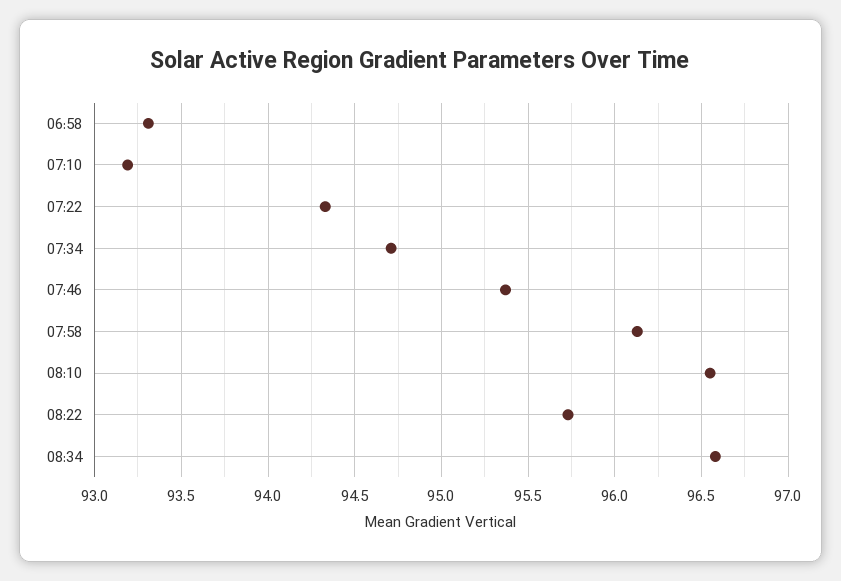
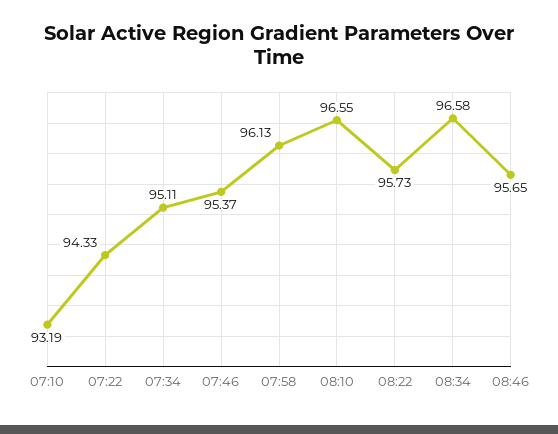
06:58: 93.3 -> none
07:34: 94.7 -> 95.11
08:46: none -> 95.65

